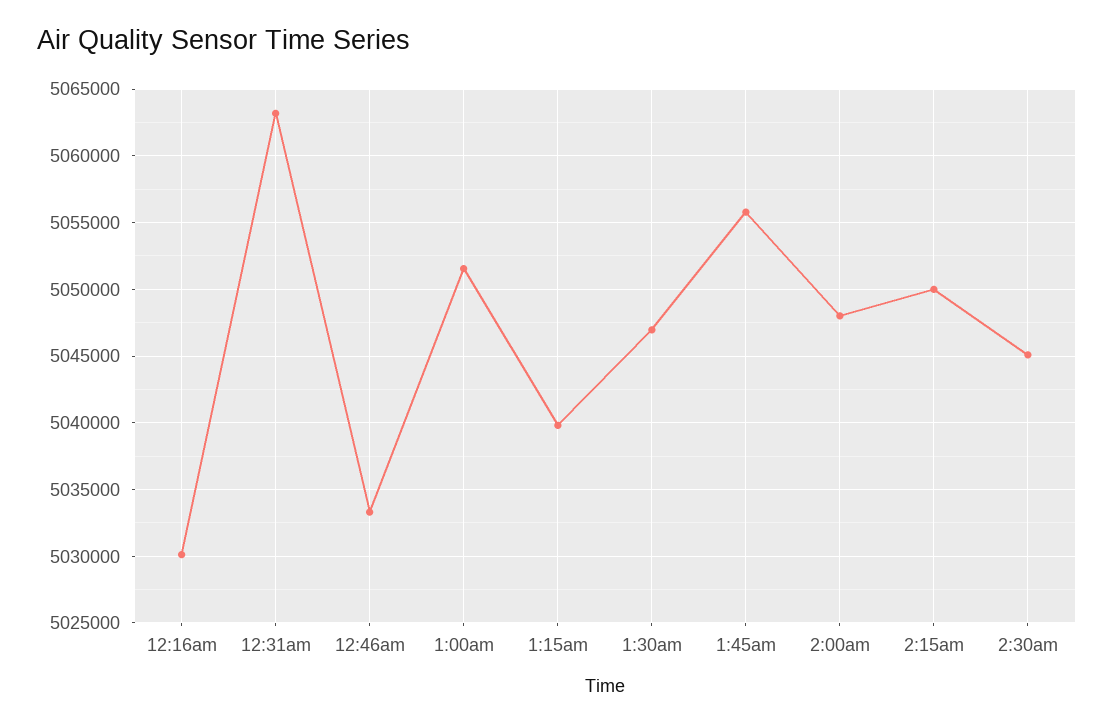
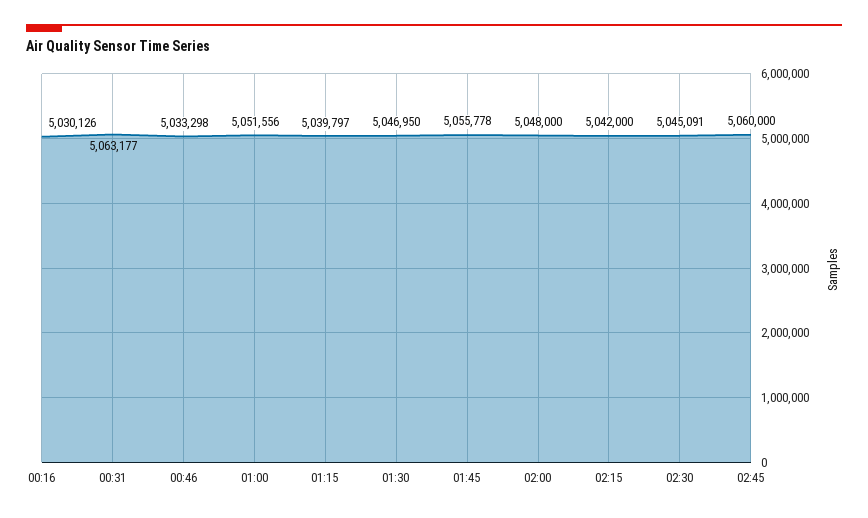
2:15am: 5050000 -> 5042000
02:45: none -> 5060000

